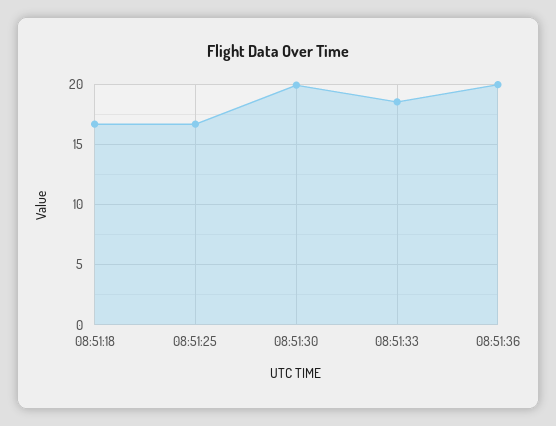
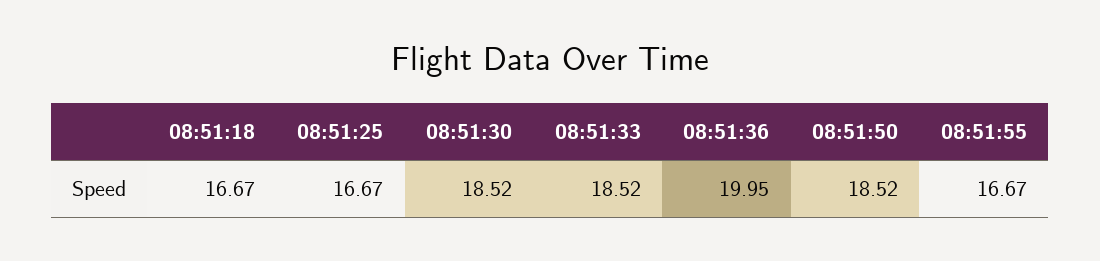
08:51:30: 20 -> 18.52
08:51:50: none -> 18.52
08:51:55: none -> 16.67

